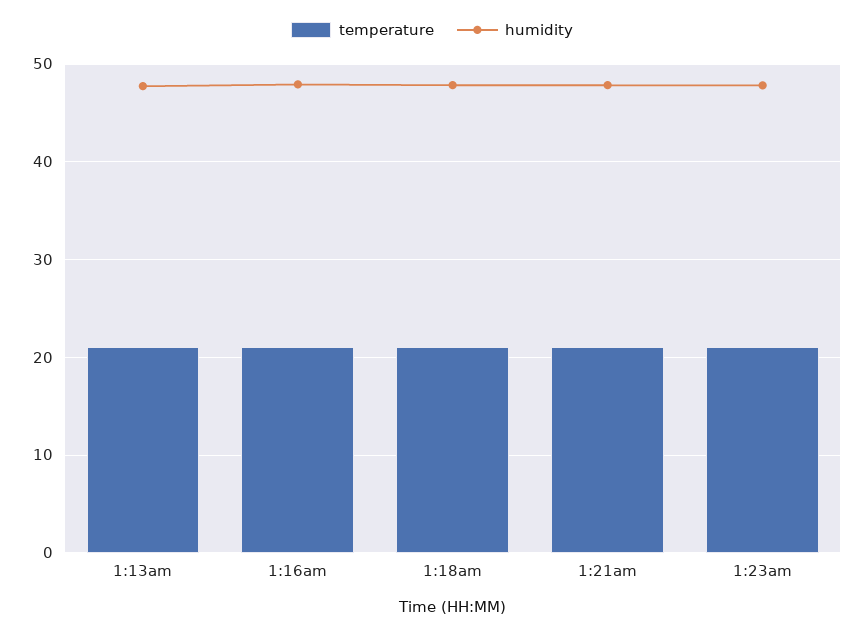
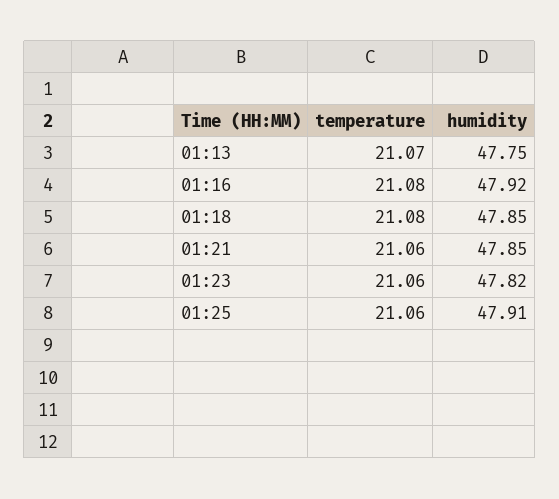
temperature, 01:25: none -> 21.06
humidity, 01:25: none -> 47.91

